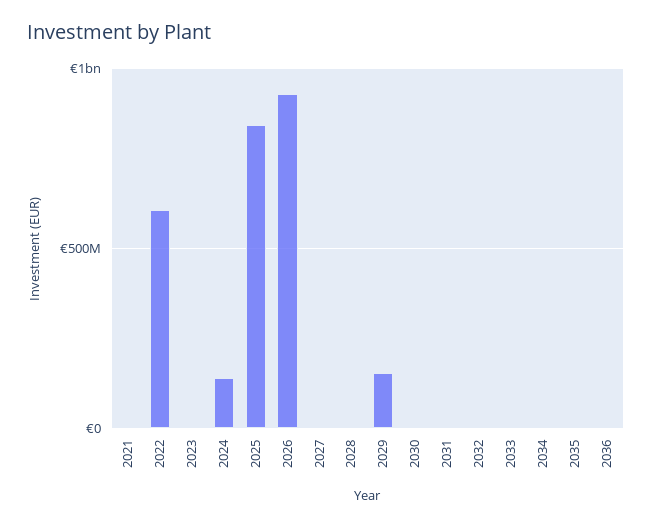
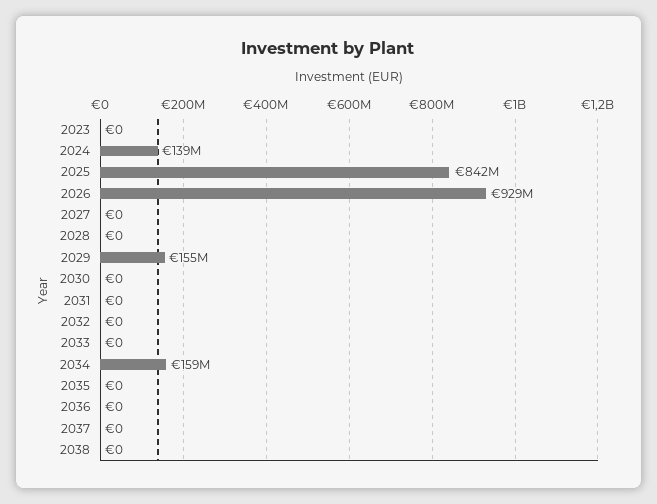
2021: 0 -> none
2022: 600000000 -> none
2034: 0 -> 159000000
2037: none -> 0
2038: none -> 0

